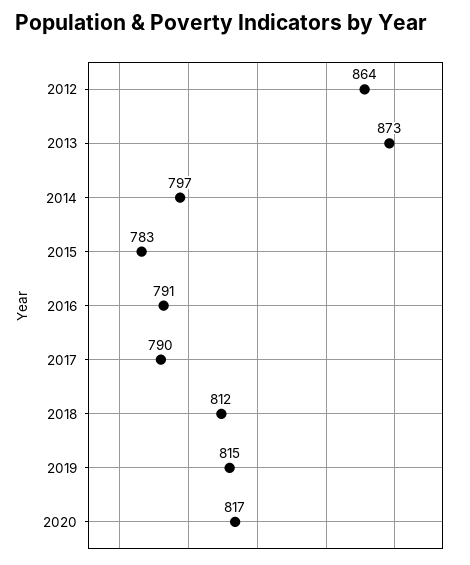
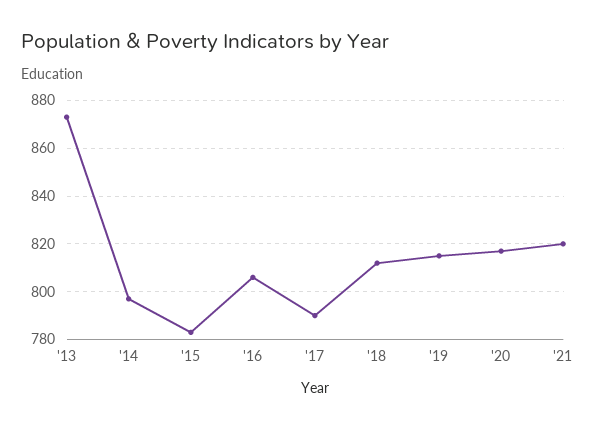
2012: 864 -> none
2016: 791 -> 805
'21: none -> 820

